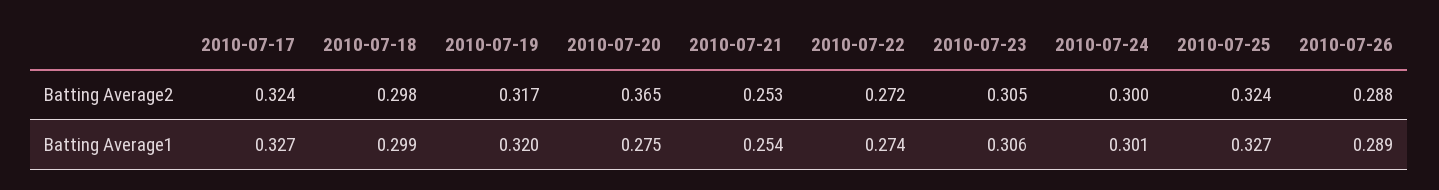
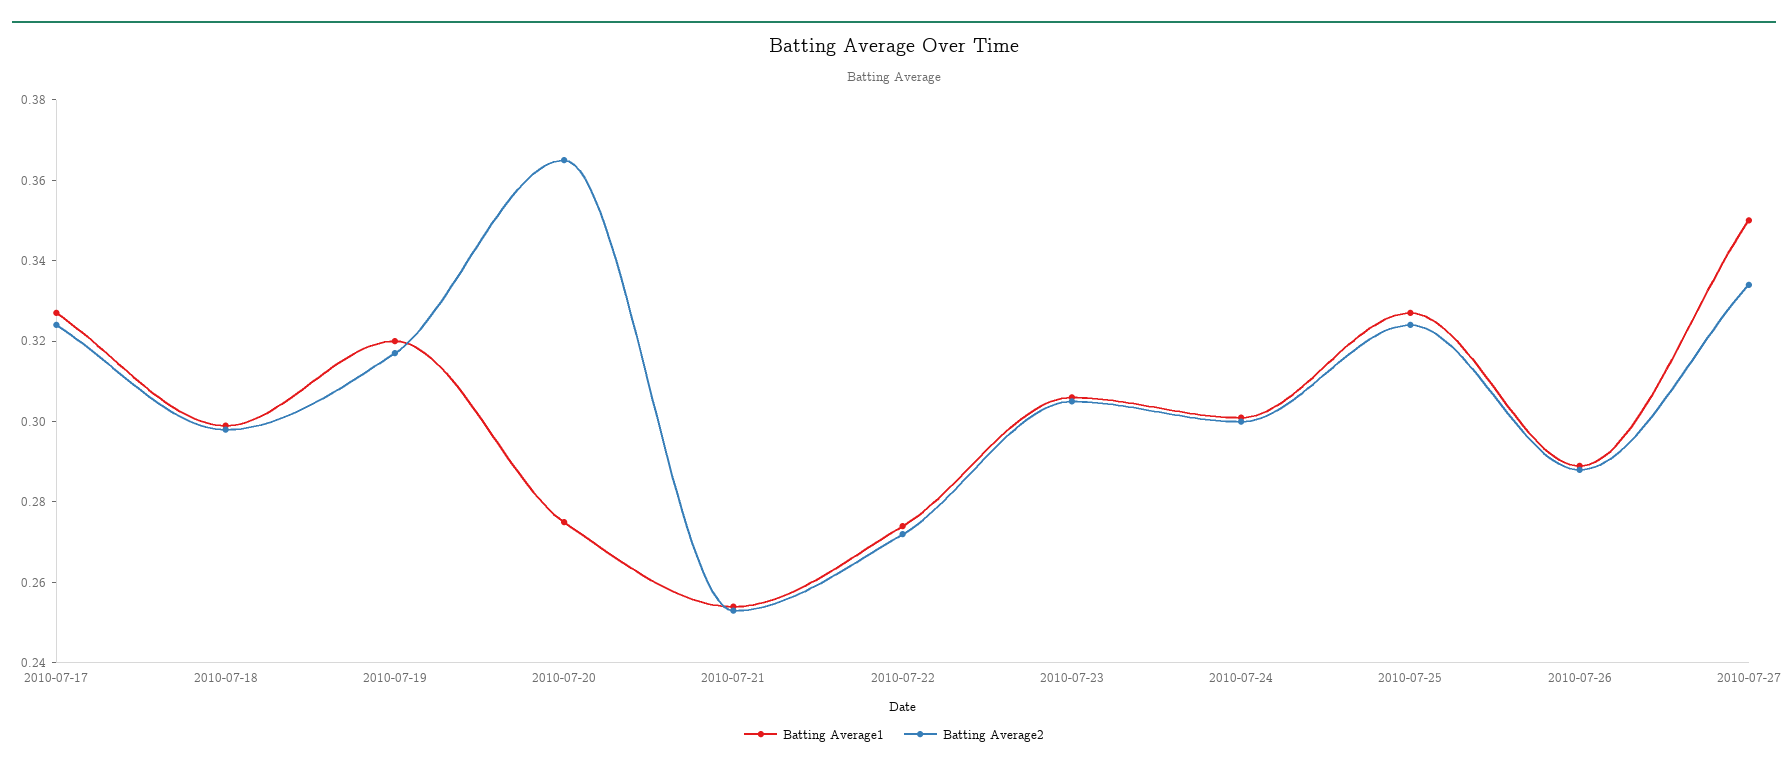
Batting Average1, 2010-07-27: none -> 0.35
Batting Average2, 2010-07-27: none -> 0.335

